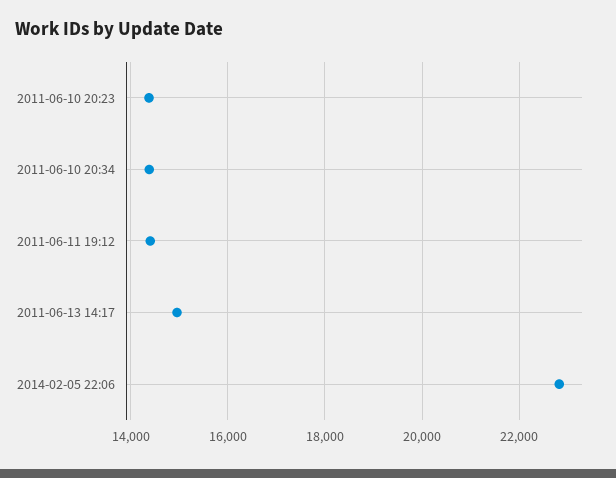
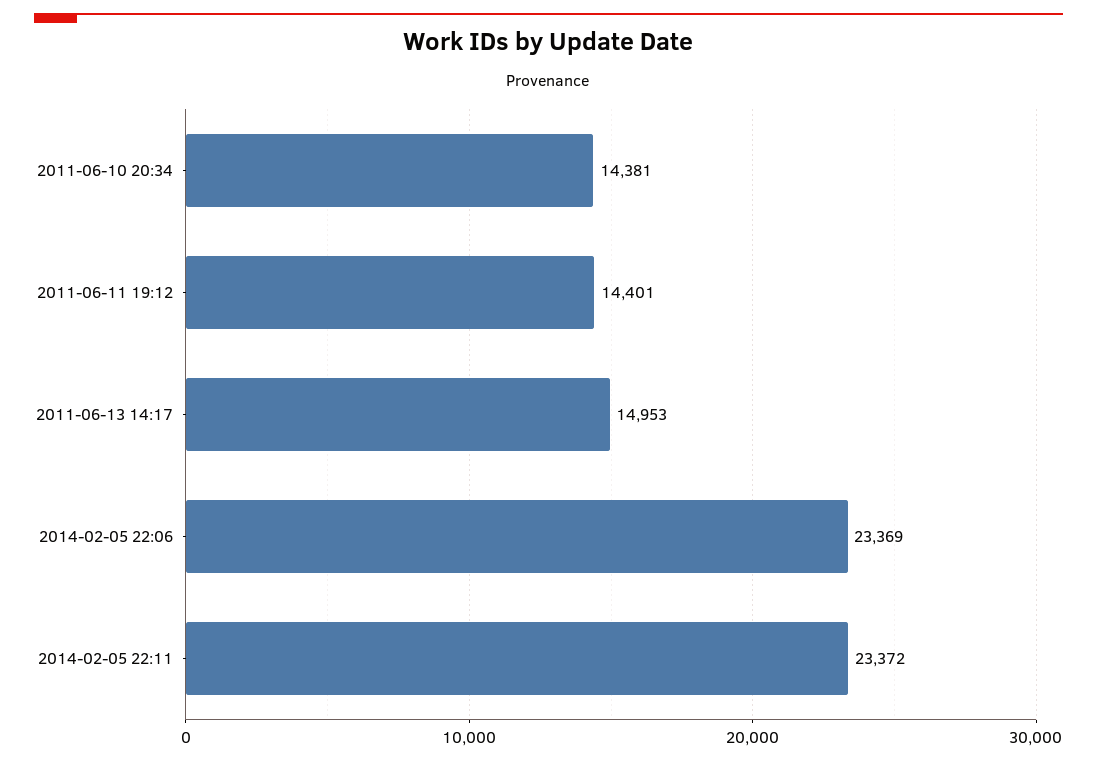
2011-06-10 20:23: 14400 -> none
2014-02-05 22:06: 22800 -> 23369
2014-02-05 22:11: none -> 23372

